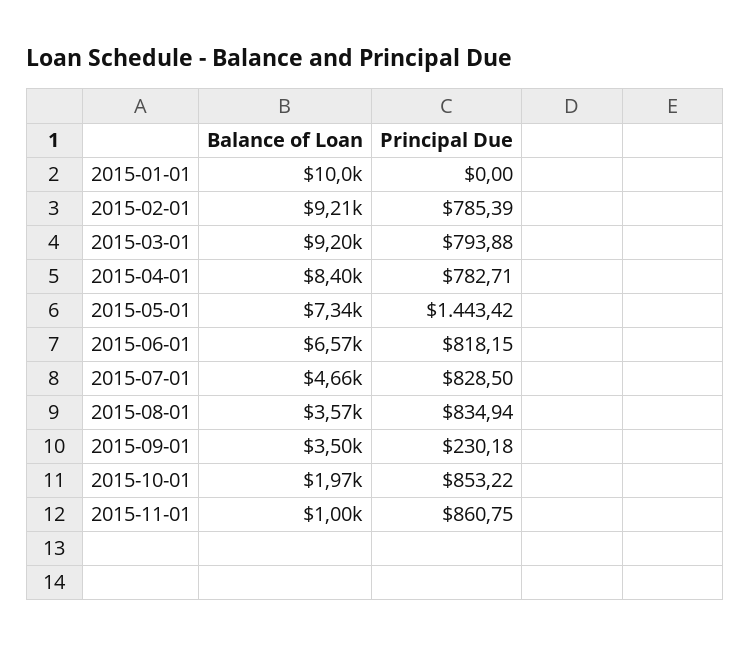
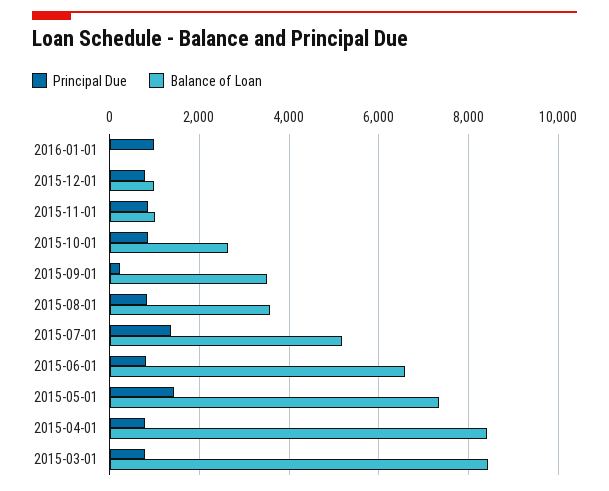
Balance of Loan, 2015-01-01: 10000 -> none
Principal Due, 2015-01-01: 0 -> none
Balance of Loan, 2015-02-01: 9210 -> none
Principal Due, 2015-02-01: 785.39 -> none
Balance of Loan, 2015-03-01: 9200 -> 8400
Balance of Loan, 2015-07-01: 4660 -> 5200
Principal Due, 2015-07-01: 828.5 -> 1400
Balance of Loan, 2015-10-01: 1970 -> 2600
Principal Due, 2016-01-01: none -> 1000
Balance of Loan, 2016-01-01: none -> 0
Principal Due, 2015-12-01: none -> 800
Balance of Loan, 2015-12-01: none -> 1000

